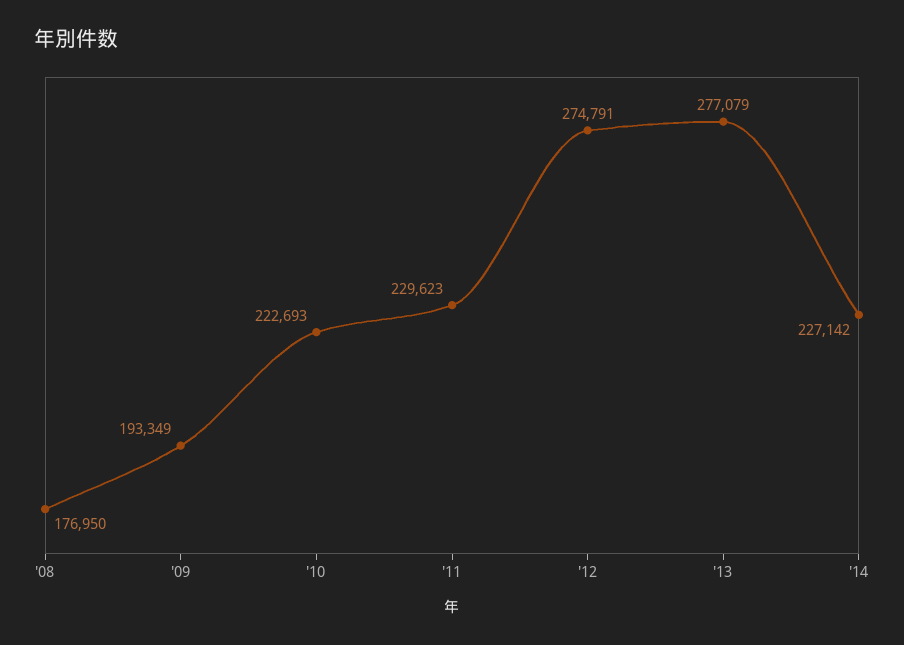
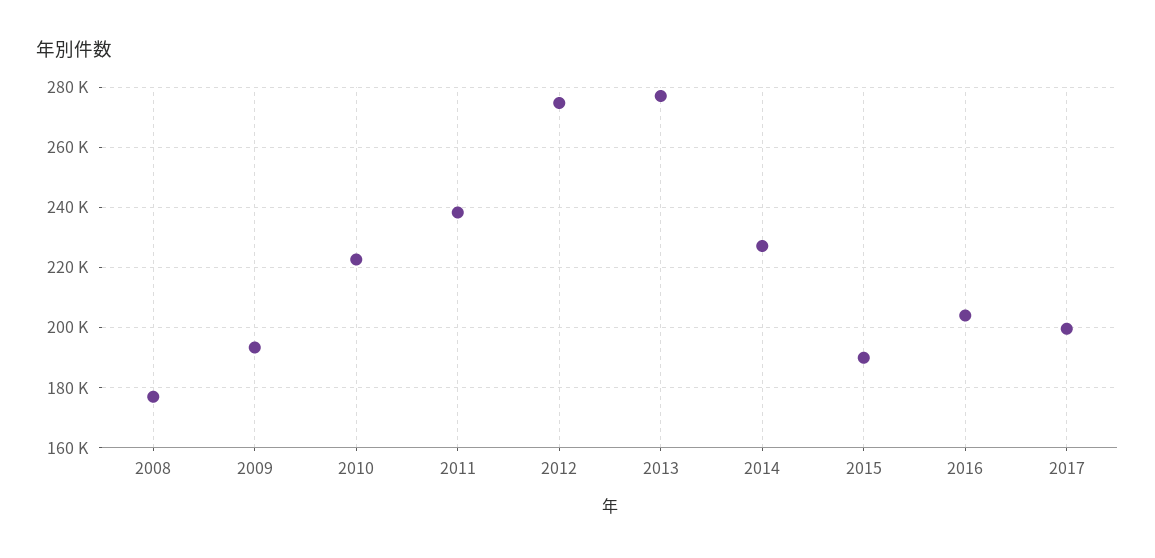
'11: 229623 -> 238000
2015: none -> 190000
2016: none -> 204000
2017: none -> 200000

